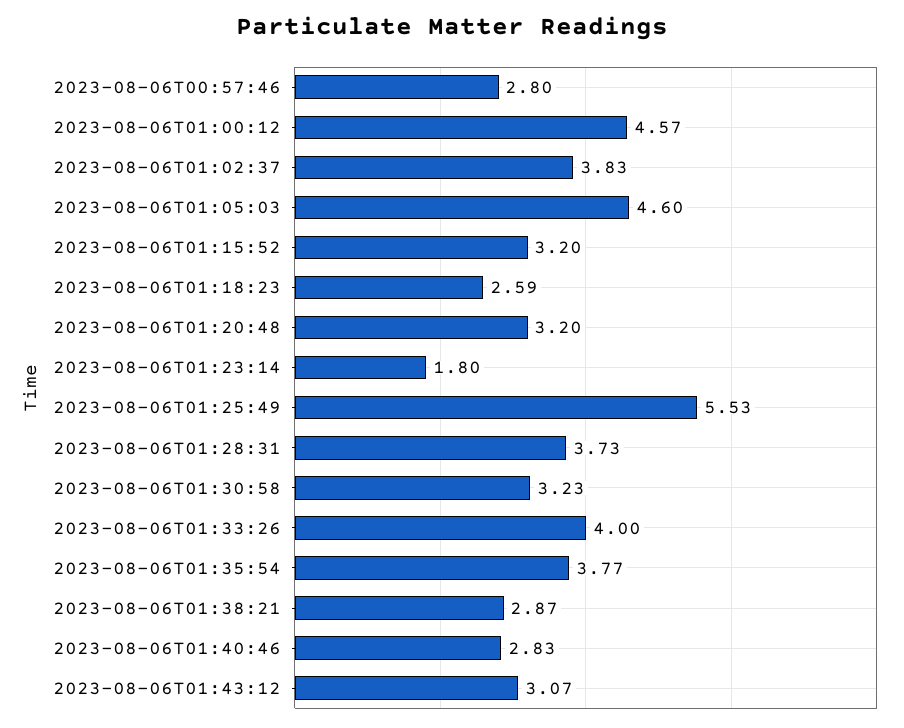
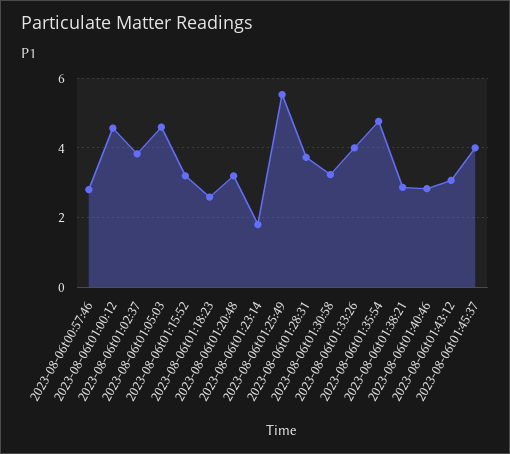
2023-08-06T01:35:54: 3.77 -> 4.8
2023-08-06t01:45:37: none -> 4

